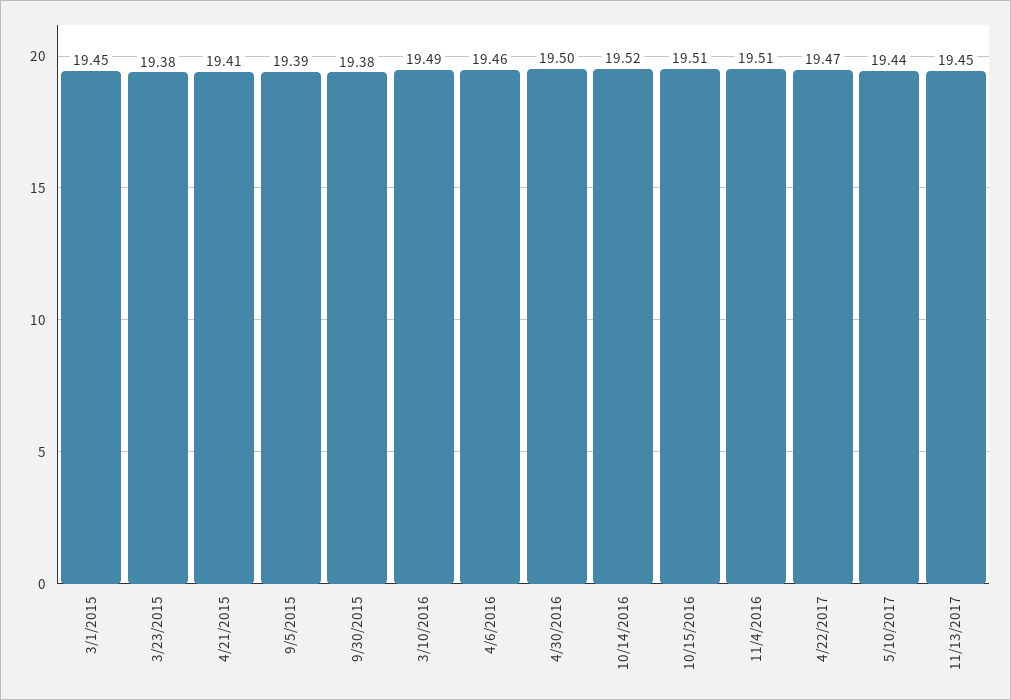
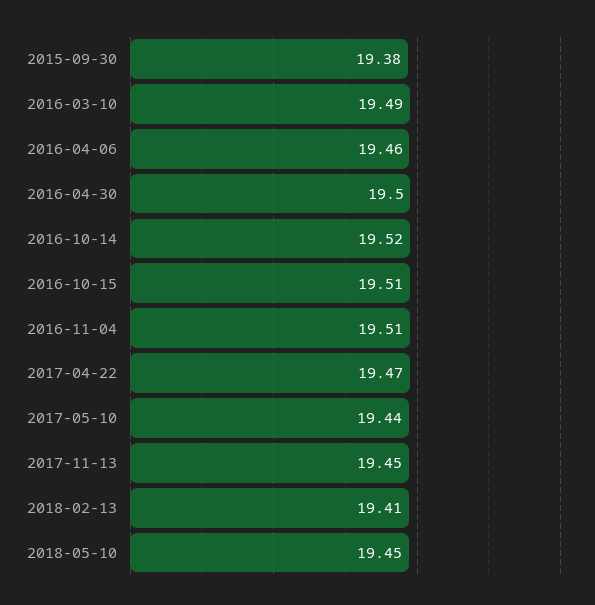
3/1/2015: 19.45 -> none
3/23/2015: 19.38 -> none
4/21/2015: 19.41 -> none
9/5/2015: 19.39 -> none
2018-02-13: none -> 19.41
2018-05-10: none -> 19.45

